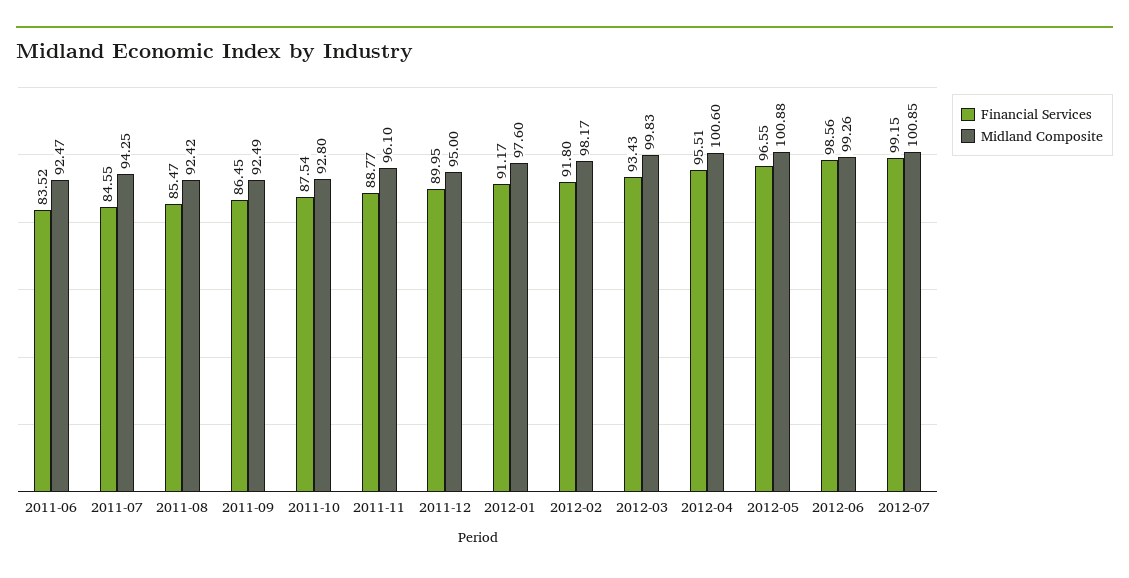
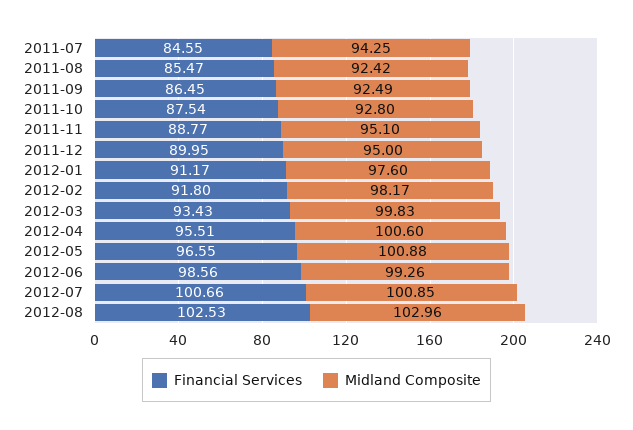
Financial Services, 2011-06: 83.52 -> none
Midland Composite, 2011-06: 92.47 -> none
Midland Composite, 2011-11: 96.1 -> 95.1
Financial Services, 2012-07: 99.15 -> 100.66
Financial Services, 2012-08: none -> 102.53
Midland Composite, 2012-08: none -> 102.96

